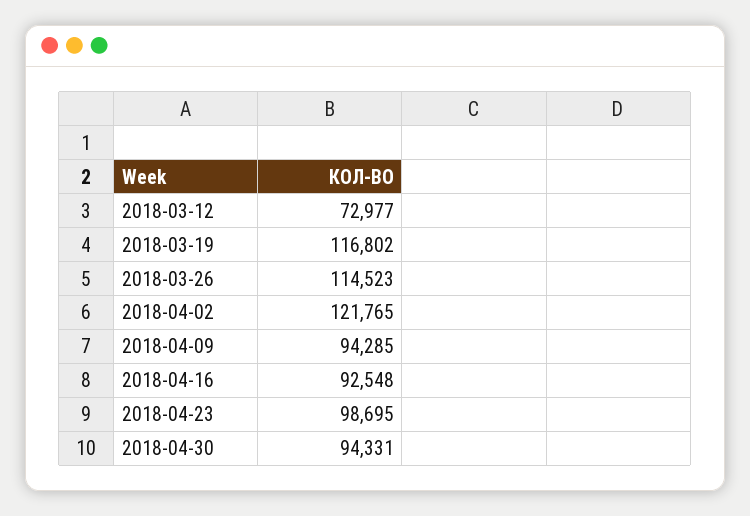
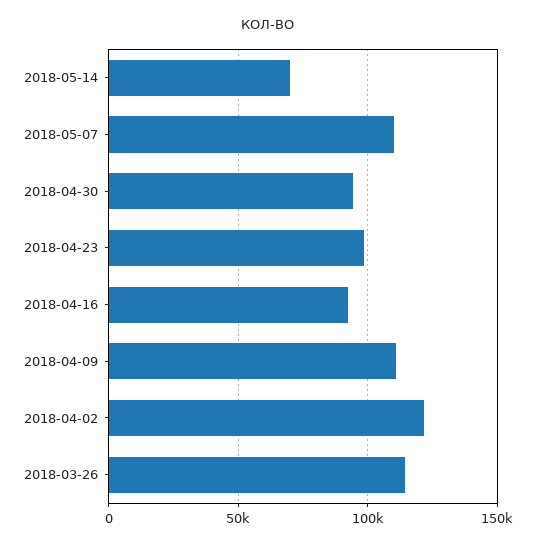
2018-03-12: 72977 -> none
2018-03-19: 116802 -> none
2018-04-09: 94285 -> 110000
2018-05-14: none -> 70000
2018-05-07: none -> 110000

